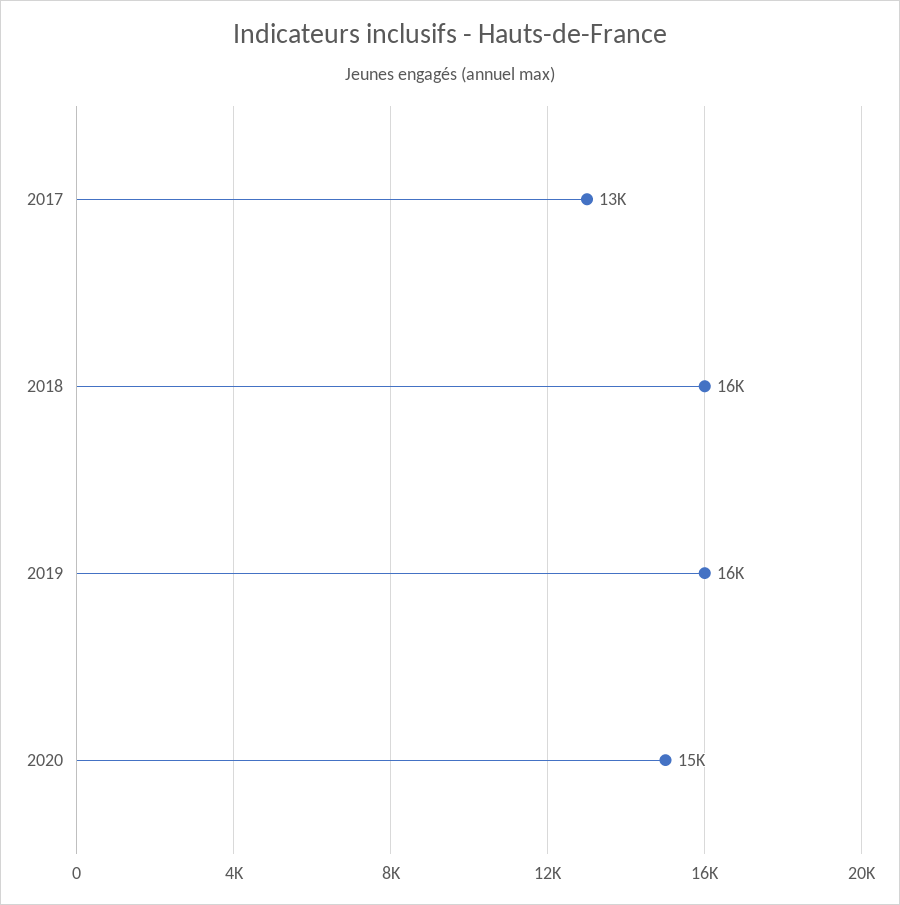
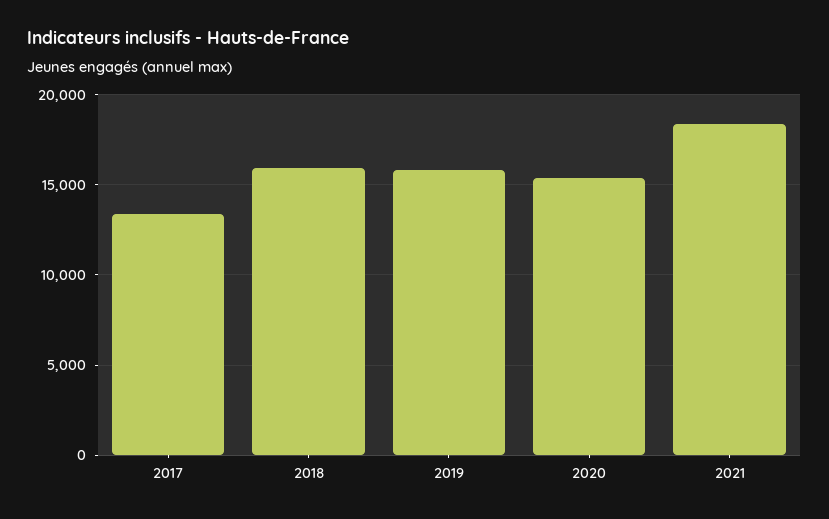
2021: none -> 18500

